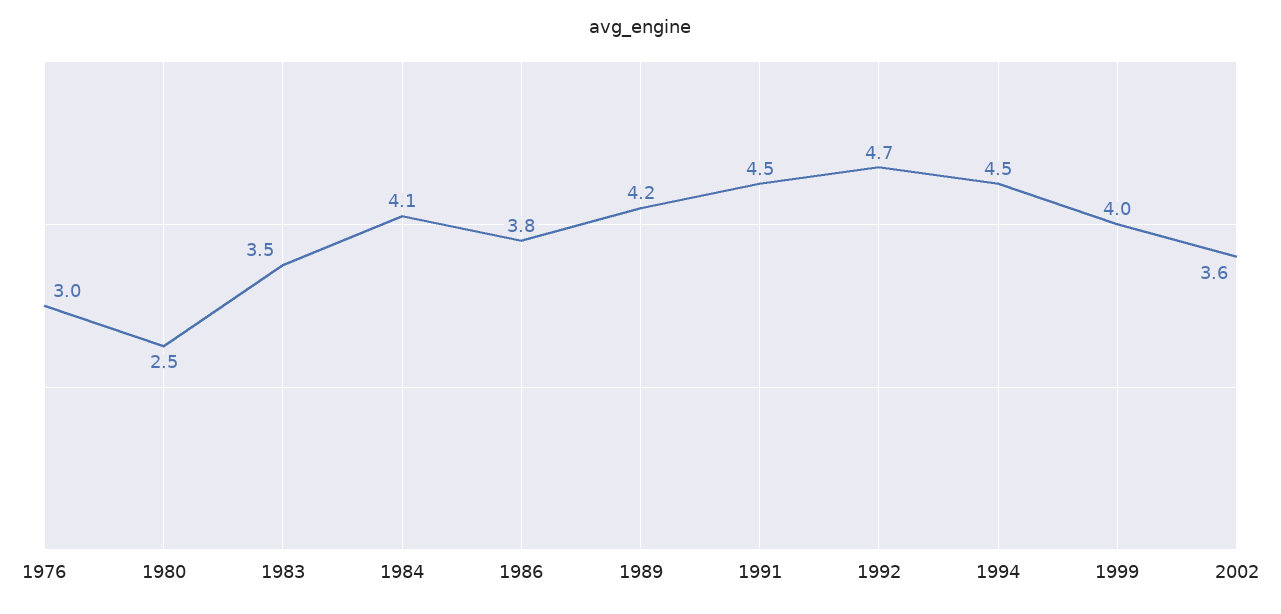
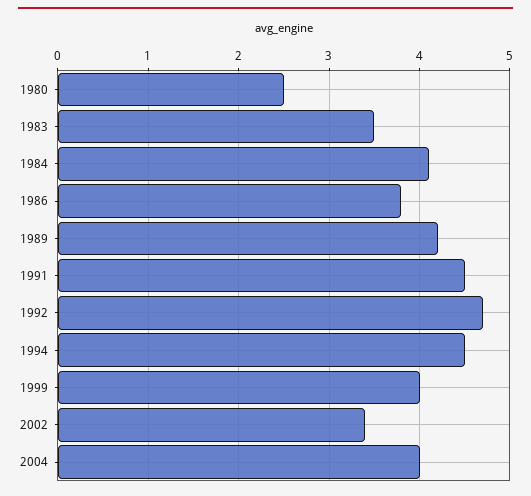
1976: 3 -> none
2002: 3.6 -> 3.4
2004: none -> 4

